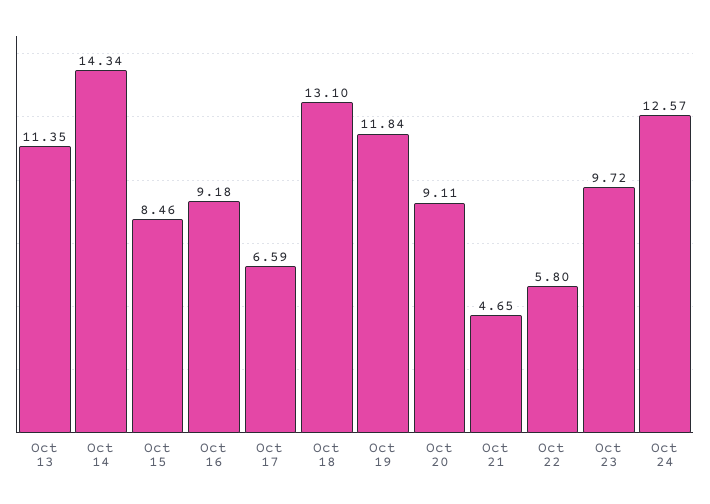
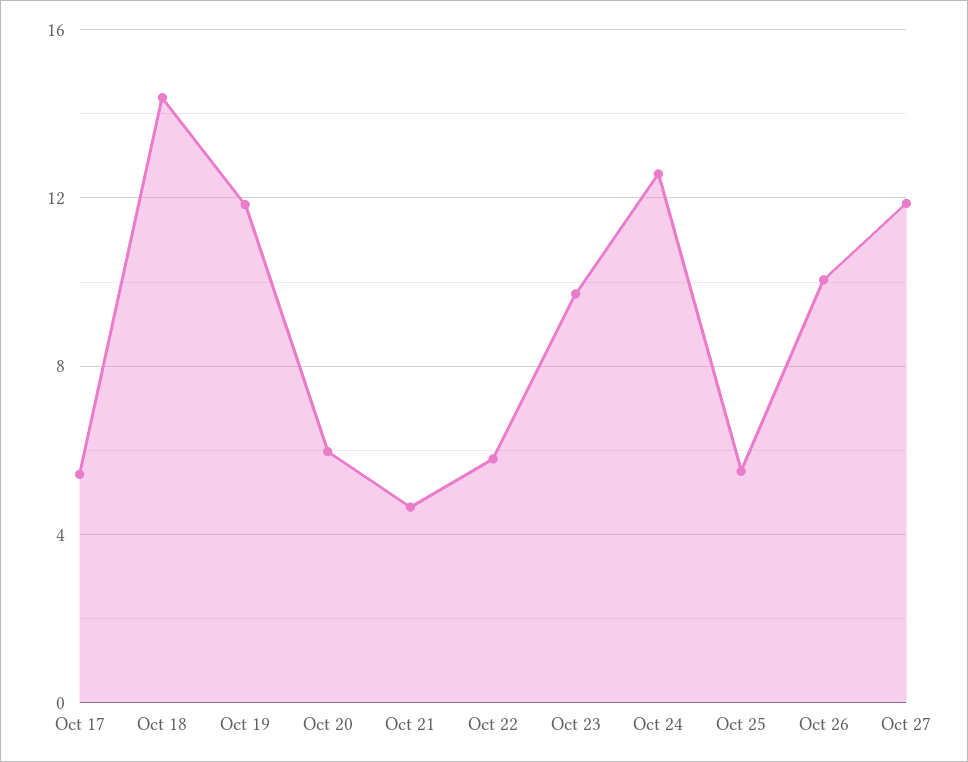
Oct 13: 11.35 -> none
Oct 14: 14.34 -> none
Oct 15: 8.46 -> none
Oct 16: 9.18 -> none
Oct 17: 6.59 -> 5.5
Oct 18: 13.1 -> 14.5
Oct 20: 9.11 -> 6
Oct 25: none -> 5.5
Oct 26: none -> 10
Oct 27: none -> 12

